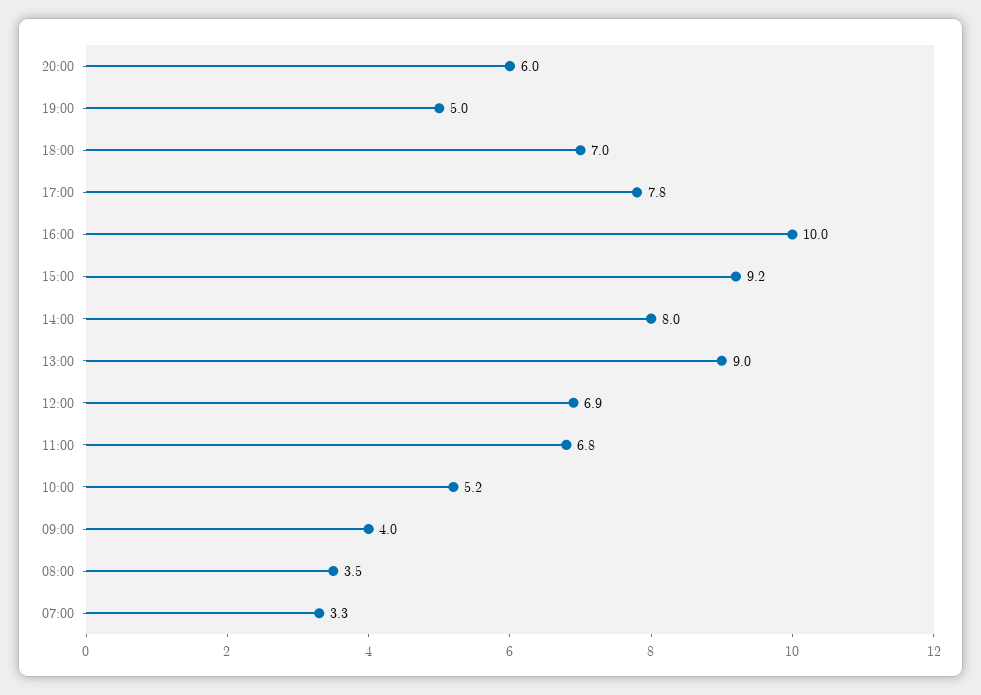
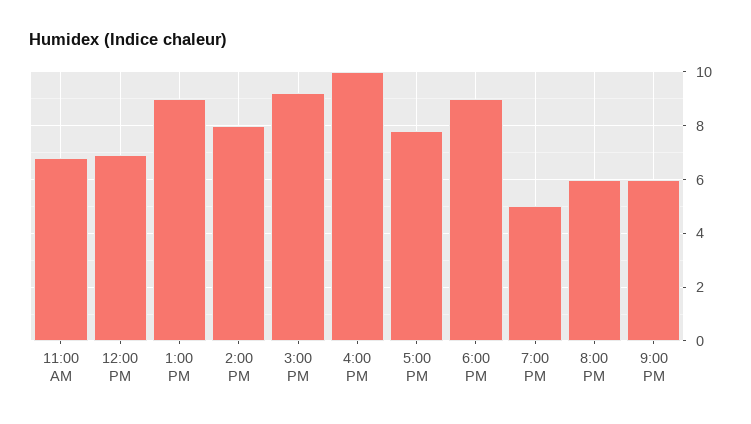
18:00: 7 -> 9
10:00: 5.2 -> none
09:00: 4 -> none
08:00: 3.5 -> none
07:00: 3.3 -> none
9:00 PM: none -> 6

